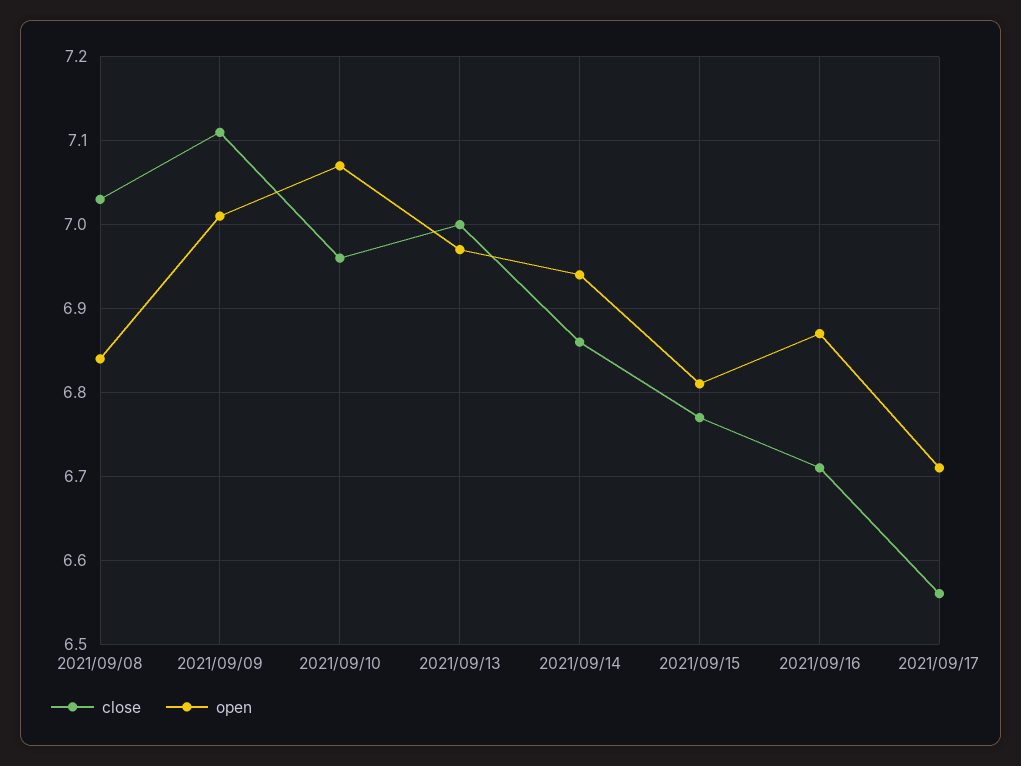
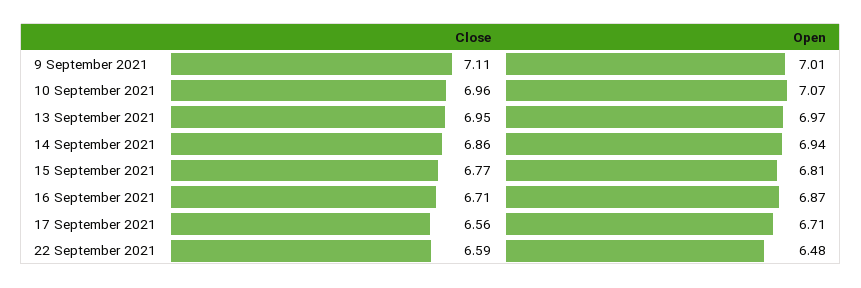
close, 2021/09/08: 7.03 -> none
open, 2021/09/08: 6.84 -> none
close, 2021/09/13: 7 -> 6.95
close, 22 September 2021: none -> 6.59
open, 22 September 2021: none -> 6.48

